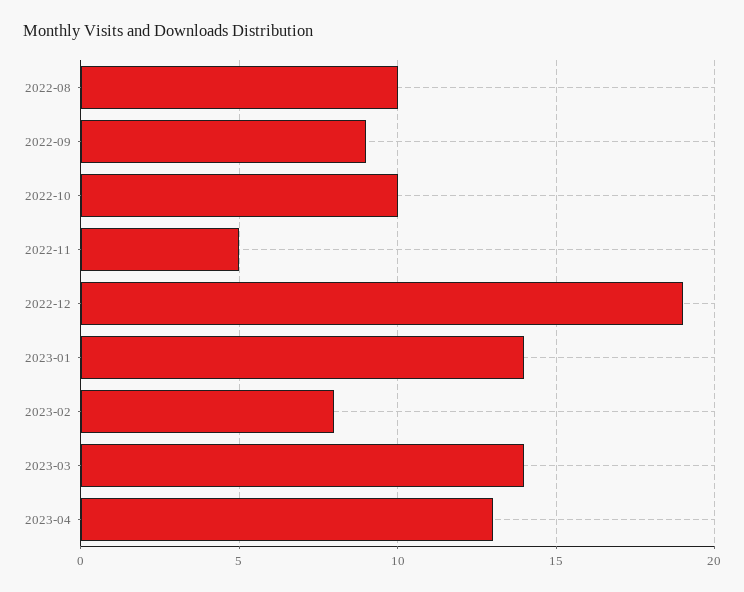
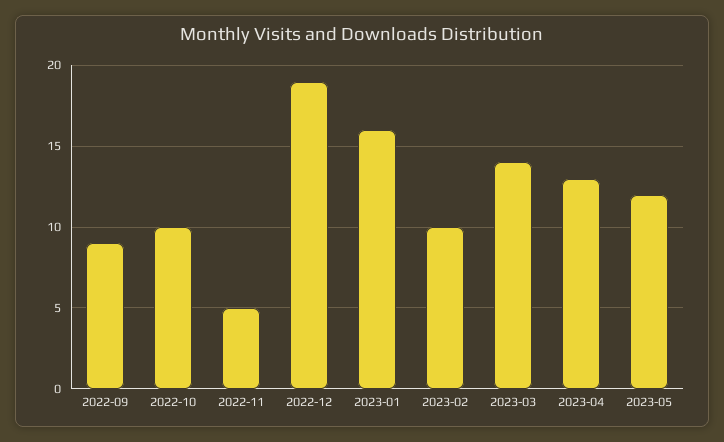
2022-08: 10 -> none
2023-01: 14 -> 16
2023-02: 8 -> 10
2023-05: none -> 12

